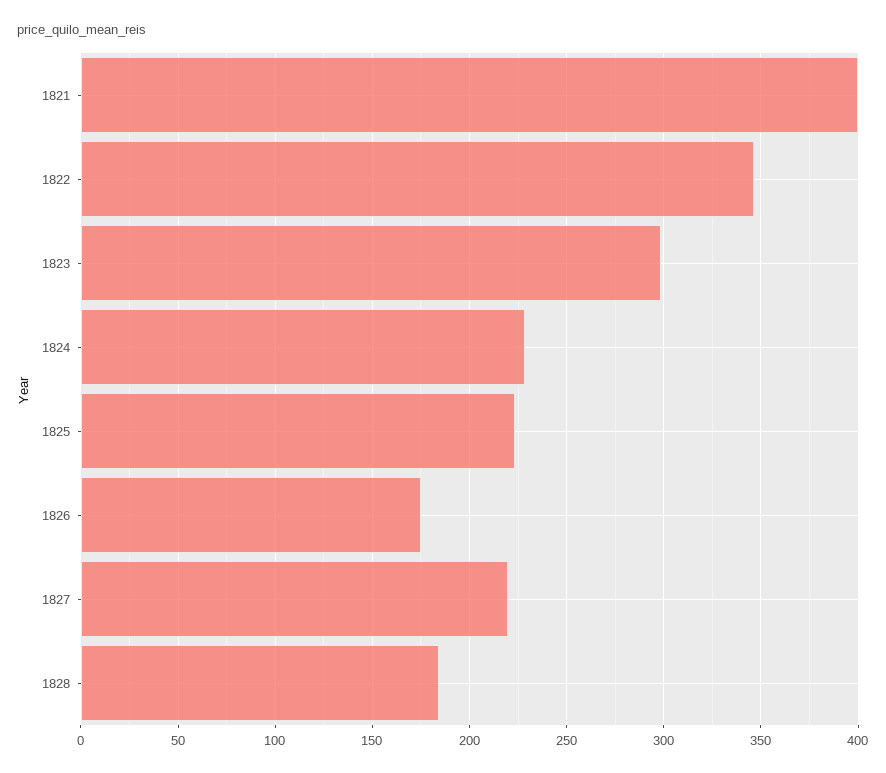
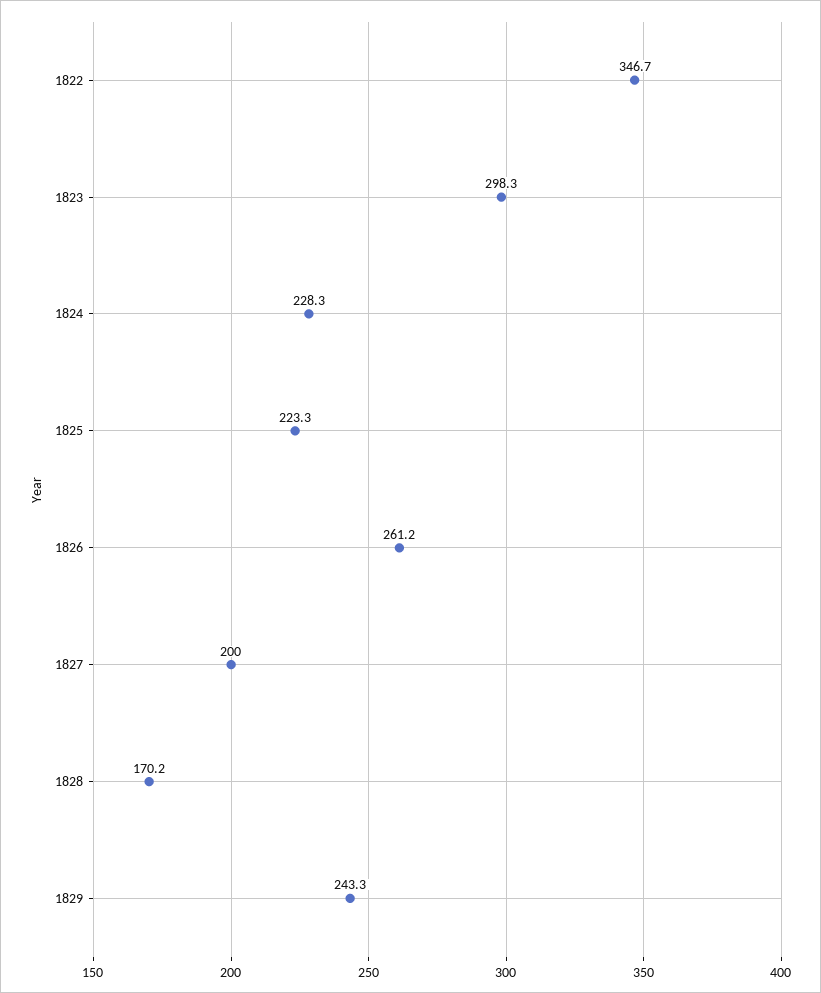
1821: 400 -> none
1826: 175 -> 261.2
1827: 220 -> 200
1828: 185 -> 170.2
1829: none -> 243.3

